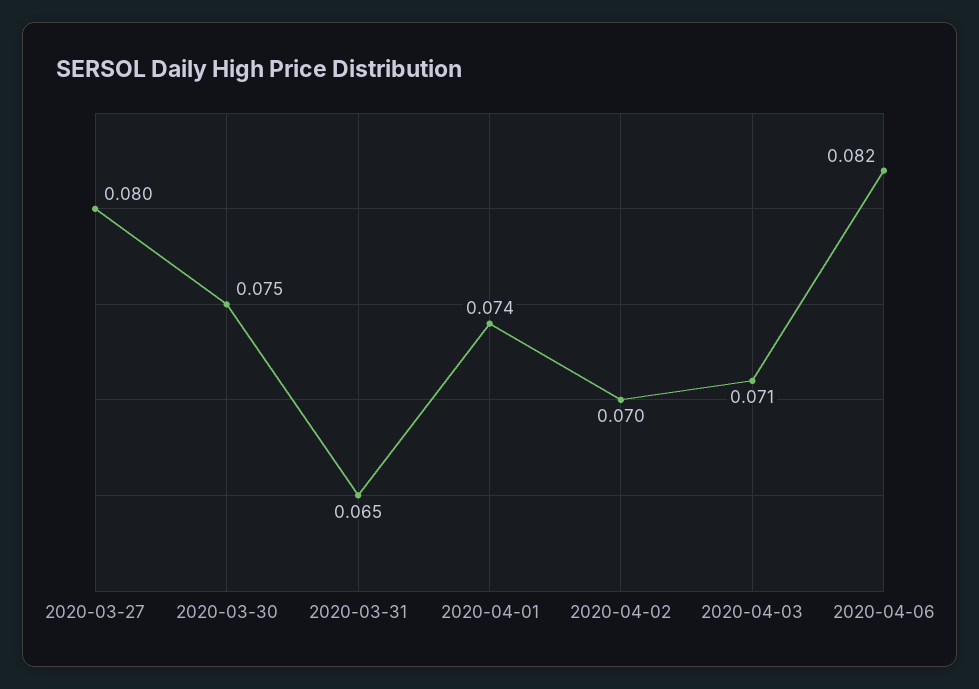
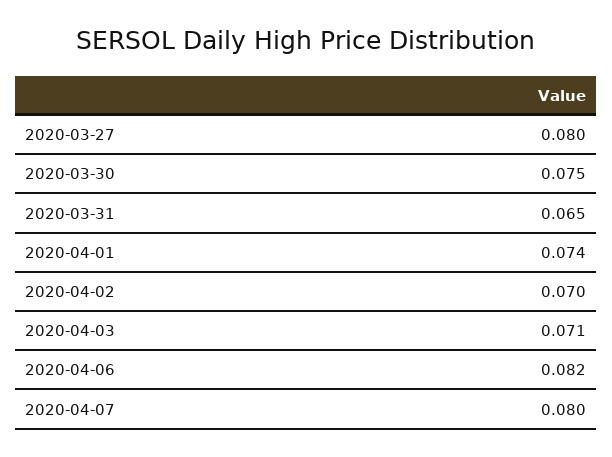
2020-04-07: none -> 0.08

